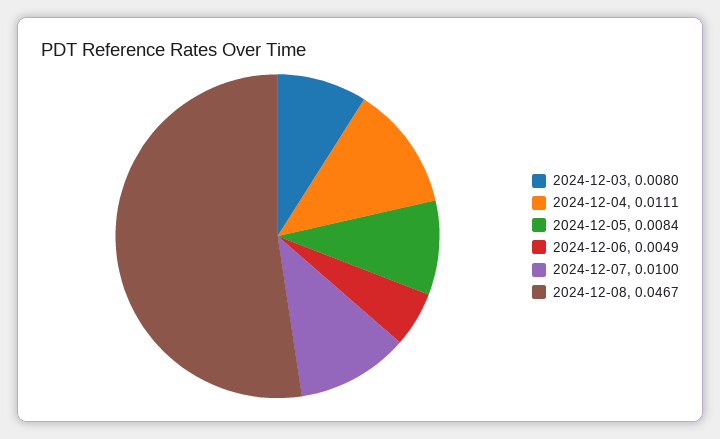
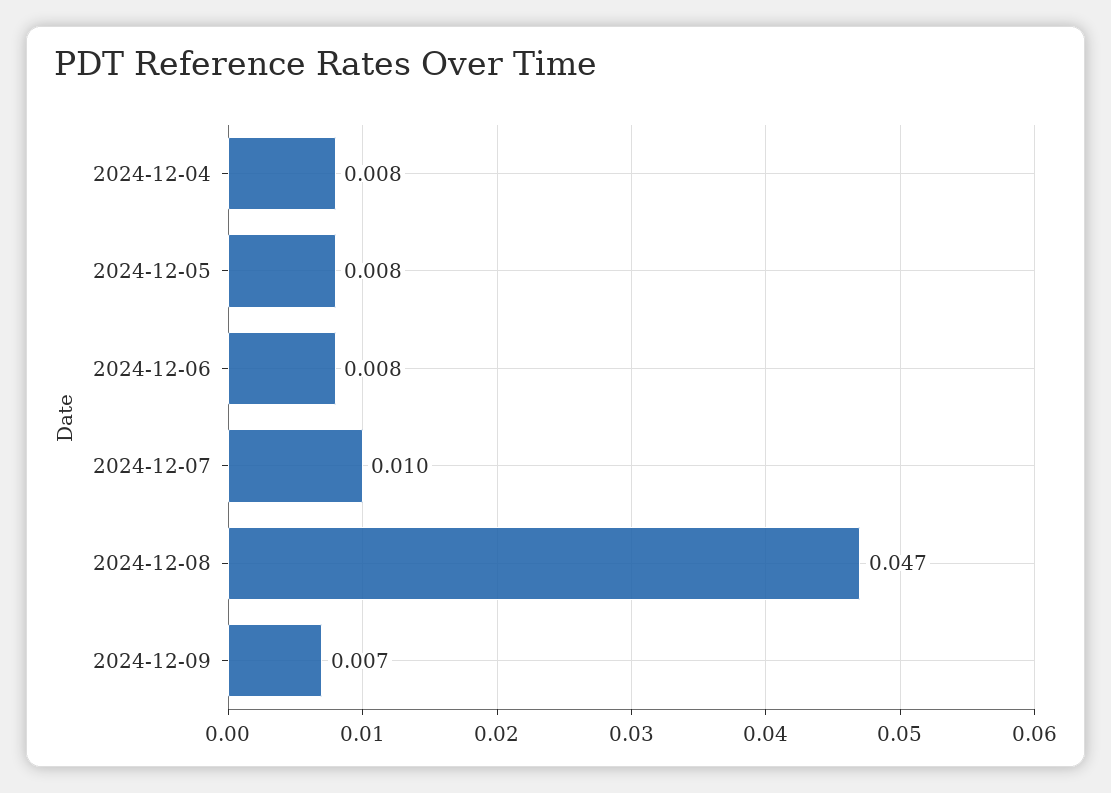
2024-12-03: 0.008 -> none
2024-12-04: 0.0111 -> 0.008
2024-12-06: 0.0049 -> 0.008
2024-12-09: none -> 0.007

